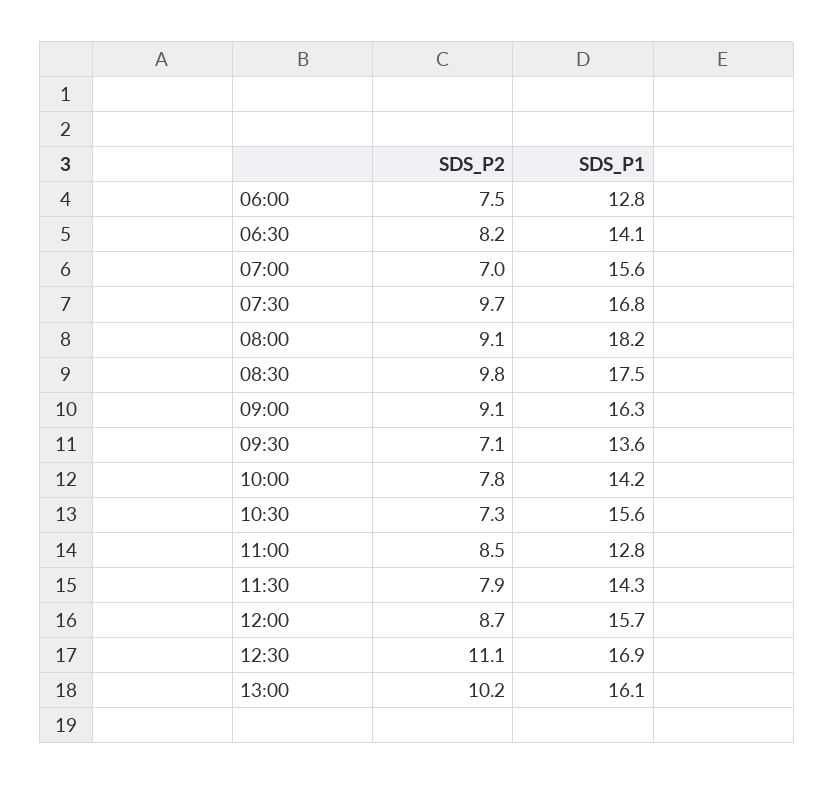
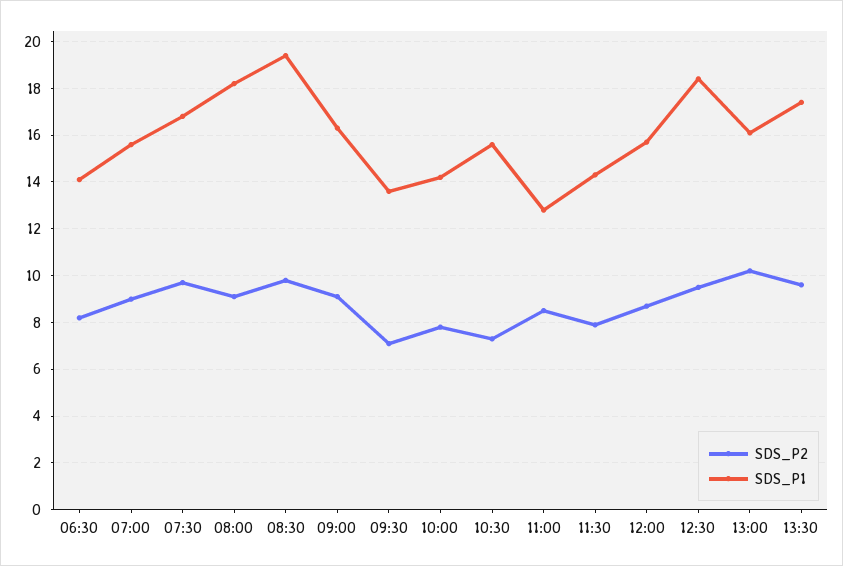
SDS_P2, 06:00: 7.5 -> none
SDS_P1, 06:00: 12.8 -> none
SDS_P2, 07:00: 7 -> 9
SDS_P1, 08:30: 17.5 -> 19.5
SDS_P2, 12:30: 11.1 -> 9.5
SDS_P1, 12:30: 16.9 -> 18.5
SDS_P2, 13:30: none -> 9.5
SDS_P1, 13:30: none -> 17.5

